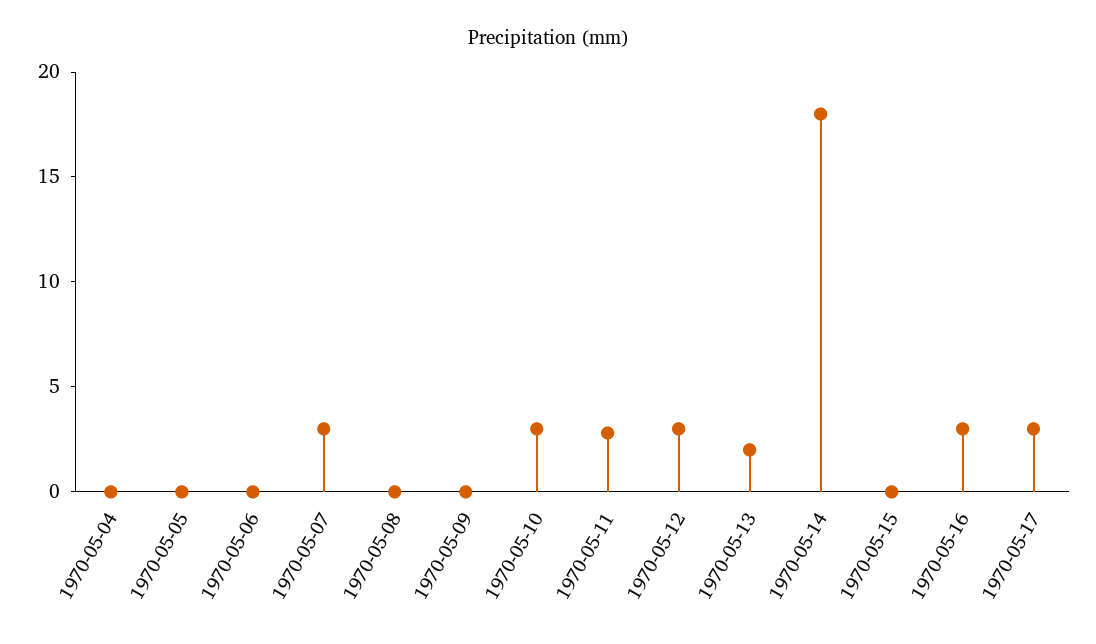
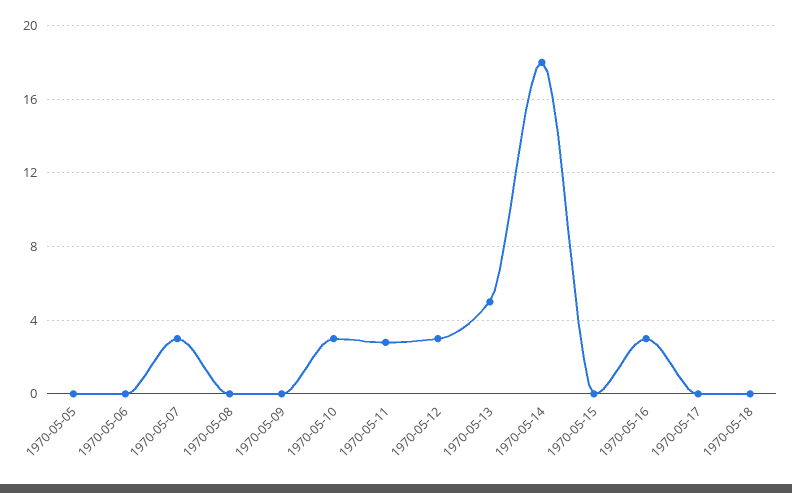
1970-05-04: 0 -> none
1970-05-13: 2 -> 5
1970-05-17: 3 -> 0
1970-05-18: none -> 0

